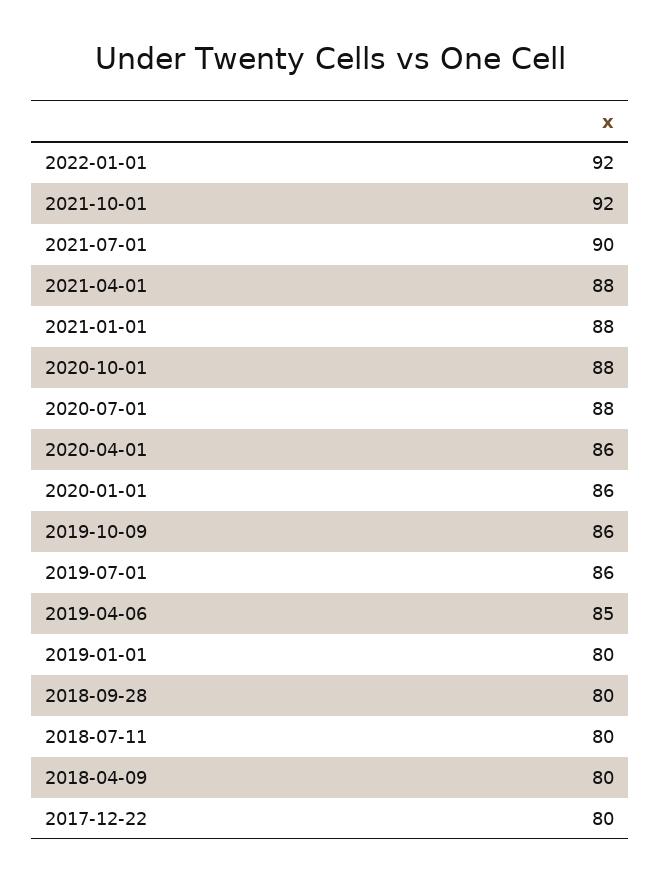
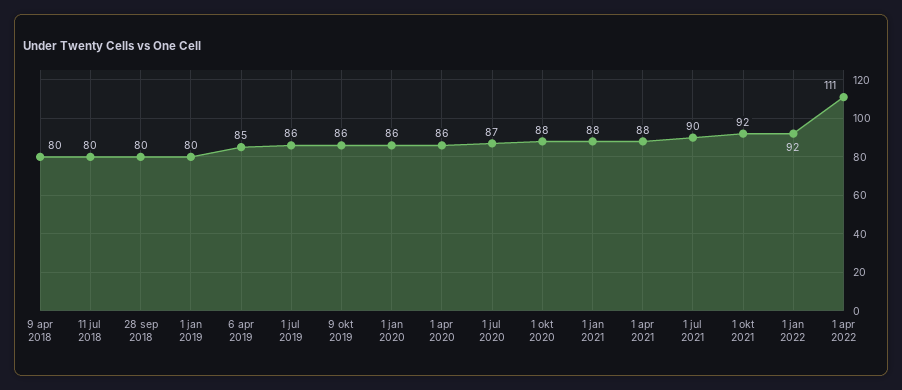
2020-07-01: 88 -> 87
2017-12-22: 80 -> none
1 apr 2022: none -> 111

